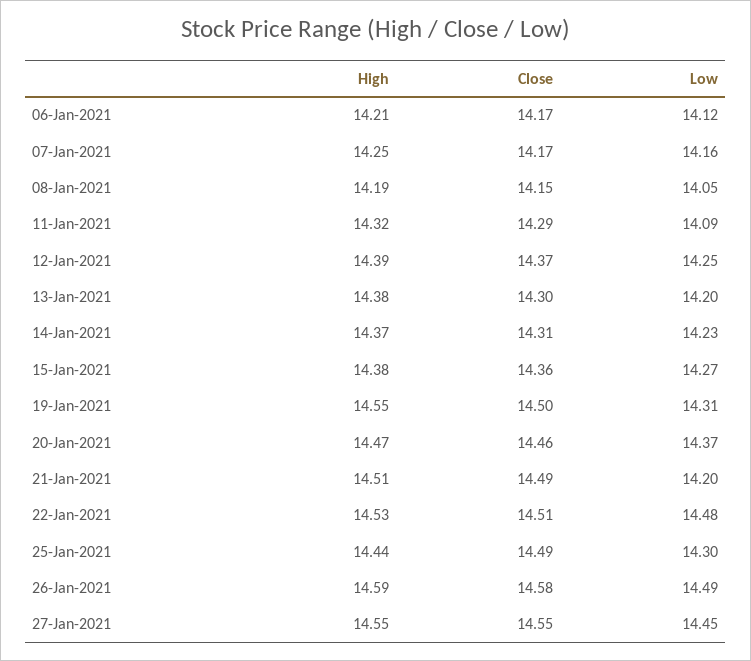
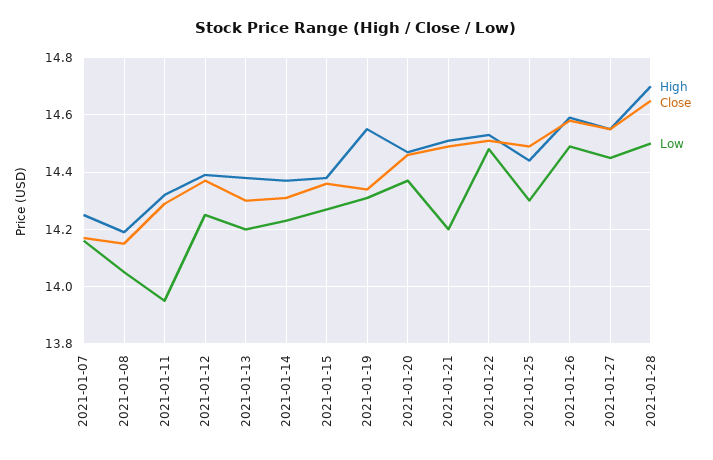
High, 06-Jan-2021: 14.21 -> none
Close, 06-Jan-2021: 14.17 -> none
Low, 06-Jan-2021: 14.12 -> none
Low, 11-Jan-2021: 14.09 -> 13.95
Close, 19-Jan-2021: 14.5 -> 14.35
High, 2021-01-28: none -> 14.7
Close, 2021-01-28: none -> 14.65
Low, 2021-01-28: none -> 14.5

